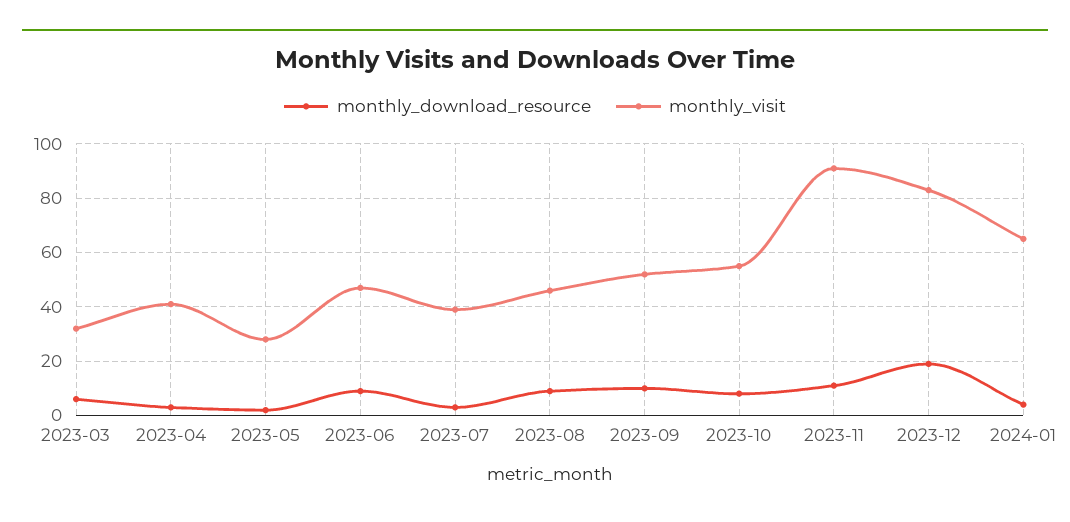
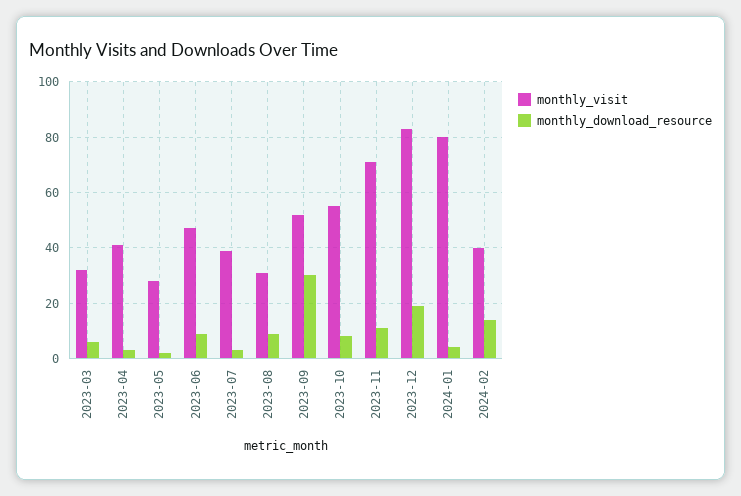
monthly_visit, 2023-08: 45 -> 30
monthly_download_resource, 2023-09: 10 -> 30
monthly_visit, 2023-11: 90 -> 70
monthly_visit, 2024-01: 65 -> 80
monthly_visit, 2024-02: none -> 40
monthly_download_resource, 2024-02: none -> 15

